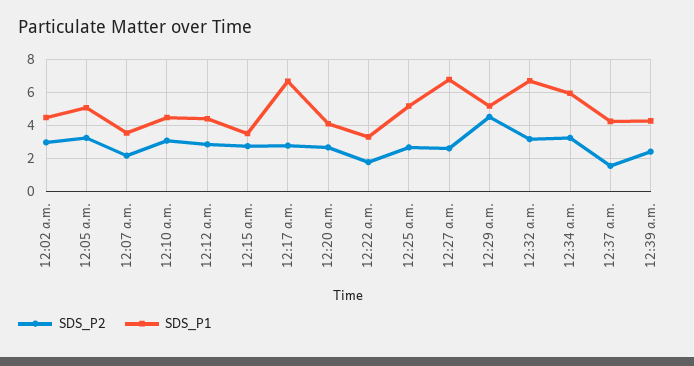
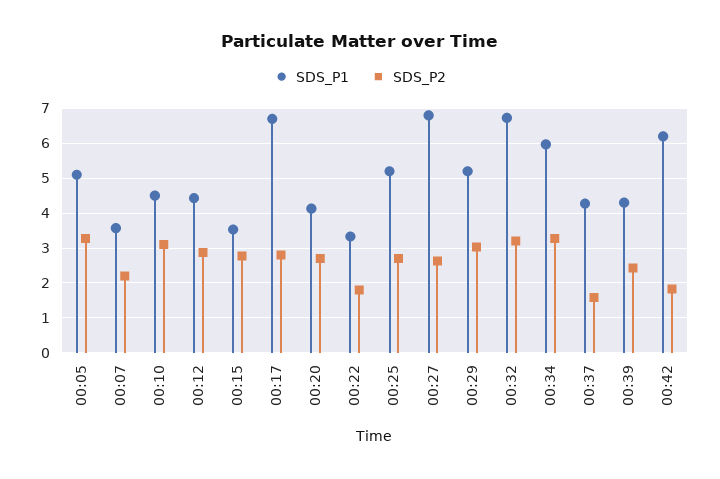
SDS_P2, 12:02 a.m.: 3 -> none
SDS_P1, 12:02 a.m.: 4.5 -> none
SDS_P2, 12:29 a.m.: 4.5 -> 3
SDS_P1, 00:42: none -> 6.2
SDS_P2, 00:42: none -> 1.8

